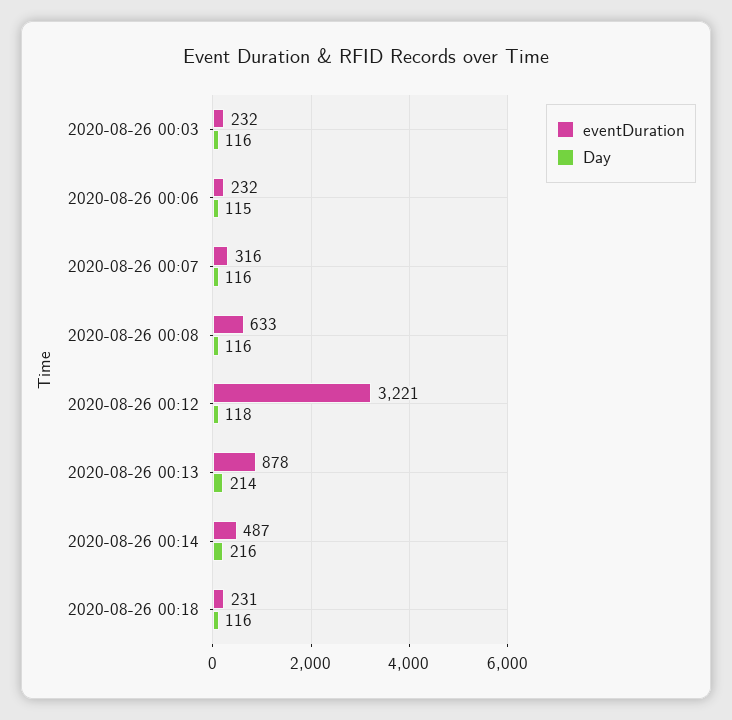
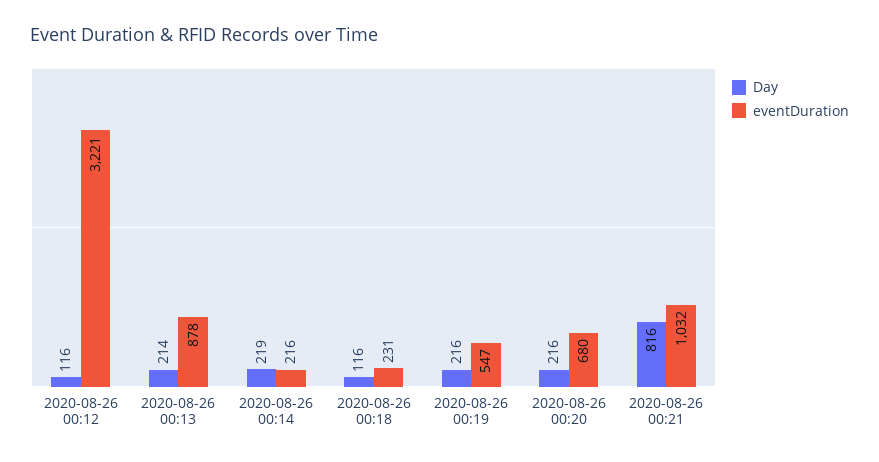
eventDuration, 2020-08-26 00:03: 232 -> none
Day, 2020-08-26 00:03: 116 -> none
eventDuration, 2020-08-26 00:06: 232 -> none
Day, 2020-08-26 00:06: 115 -> none
eventDuration, 2020-08-26 00:07: 316 -> none
Day, 2020-08-26 00:07: 116 -> none
eventDuration, 2020-08-26 00:08: 633 -> none
Day, 2020-08-26 00:08: 116 -> none
Day, 2020-08-26 00:12: 118 -> 116
eventDuration, 2020-08-26 00:14: 487 -> 216
Day, 2020-08-26 00:14: 216 -> 219
Day, 2020-08-26 00:19: none -> 216
eventDuration, 2020-08-26 00:19: none -> 547
Day, 2020-08-26 00:20: none -> 216
eventDuration, 2020-08-26 00:20: none -> 680
Day, 2020-08-26 00:21: none -> 816
eventDuration, 2020-08-26 00:21: none -> 1032

